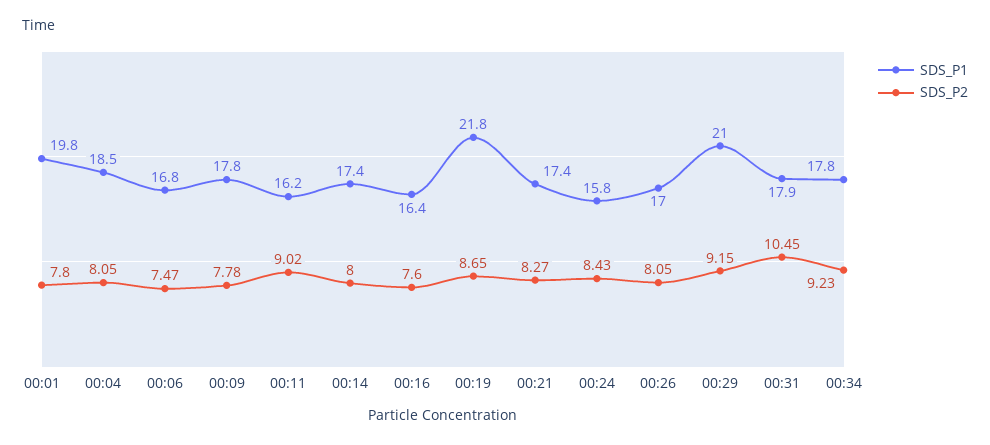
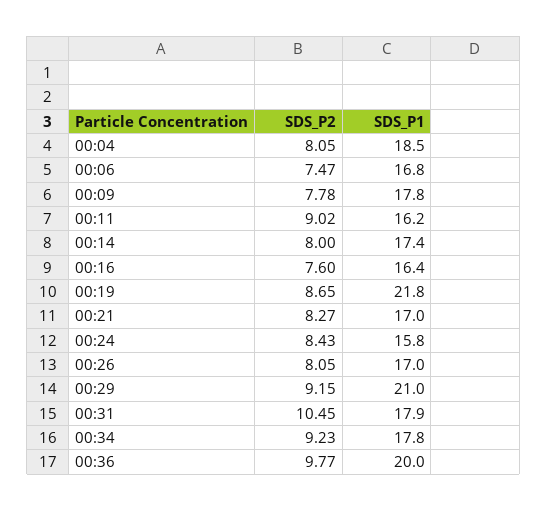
SDS_P1, 00:01: 19.8 -> none
SDS_P2, 00:01: 7.8 -> none
SDS_P1, 00:21: 17.4 -> 17
SDS_P2, 00:36: none -> 9.77
SDS_P1, 00:36: none -> 20

